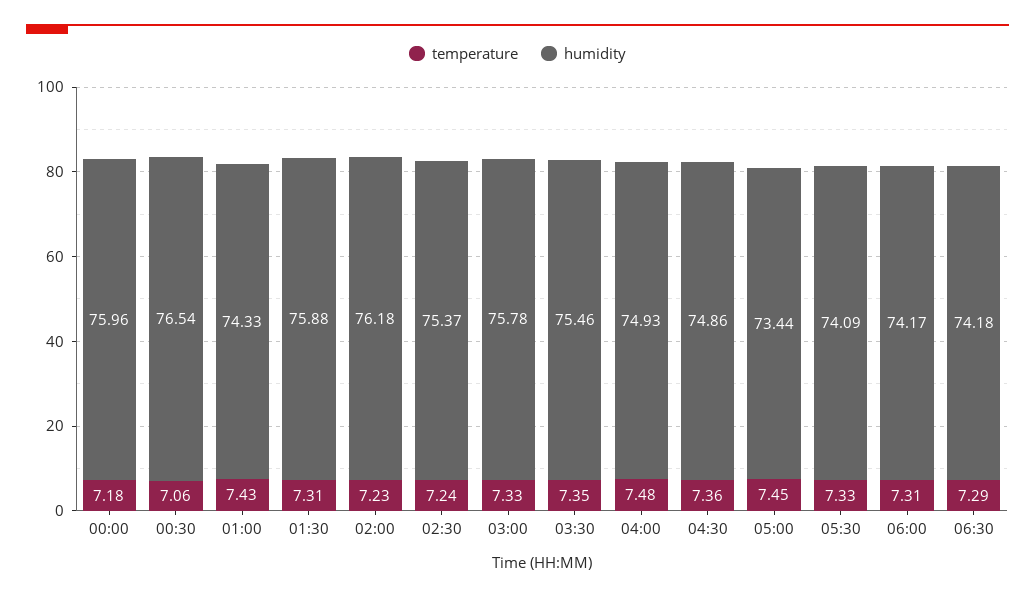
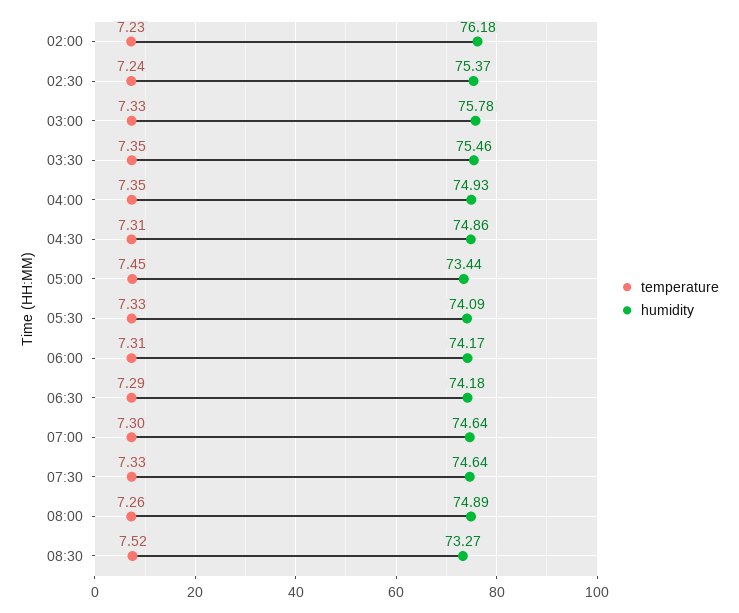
temperature, 00:00: 7.18 -> none
humidity, 00:00: 75.96 -> none
temperature, 00:30: 7.06 -> none
humidity, 00:30: 76.54 -> none
temperature, 01:00: 7.43 -> none
humidity, 01:00: 74.33 -> none
temperature, 01:30: 7.31 -> none
humidity, 01:30: 75.88 -> none
temperature, 04:00: 7.48 -> 7.35
temperature, 04:30: 7.36 -> 7.31
temperature, 07:00: none -> 7.3
humidity, 07:00: none -> 74.64
temperature, 07:30: none -> 7.33
humidity, 07:30: none -> 74.64
temperature, 08:00: none -> 7.26
humidity, 08:00: none -> 74.89
temperature, 08:30: none -> 7.52
humidity, 08:30: none -> 73.27

